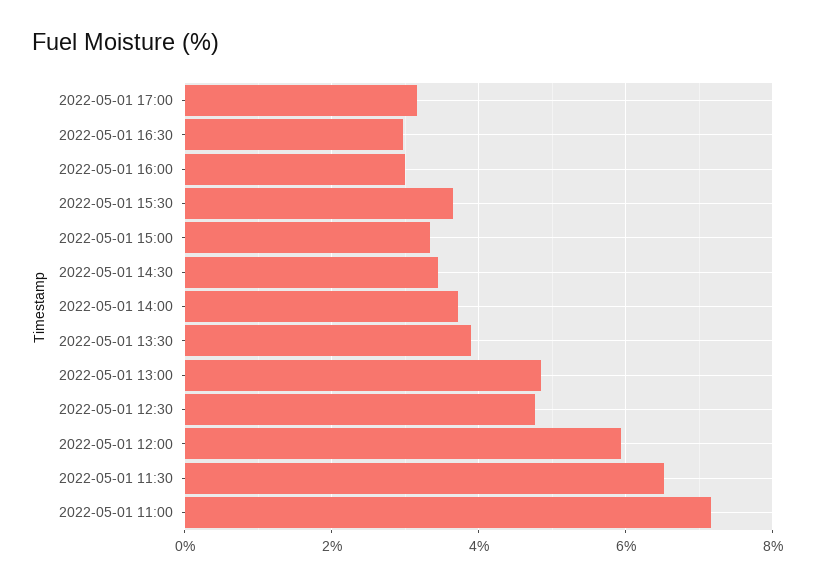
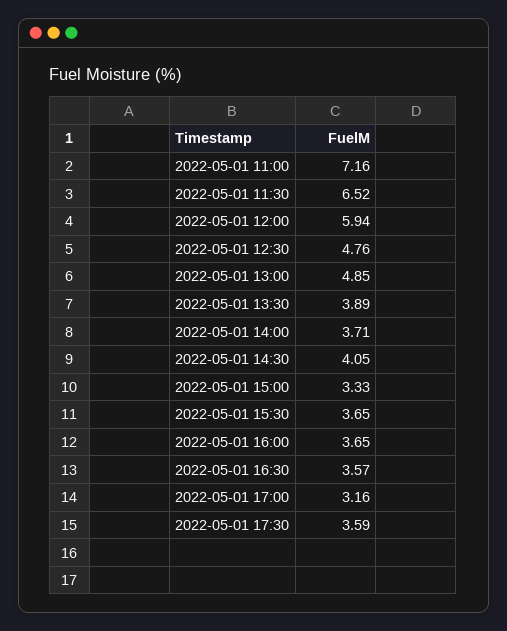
2022-05-01 16:30: 3 -> 3.57
2022-05-01 16:00: 3 -> 3.65
2022-05-01 14:30: 3.4 -> 4.05
2022-05-01 17:30: none -> 3.59

